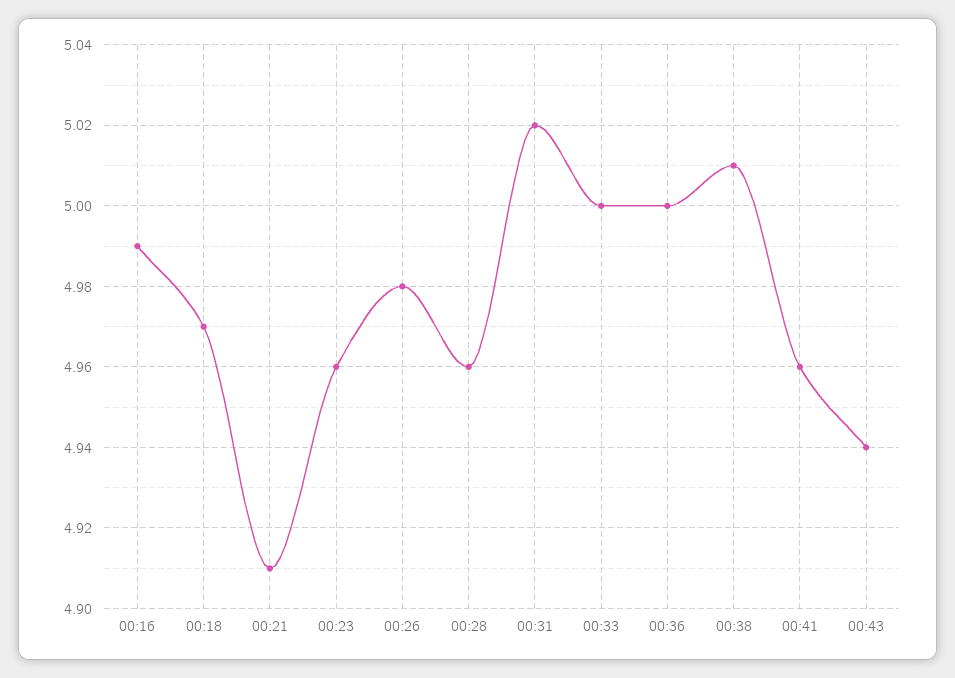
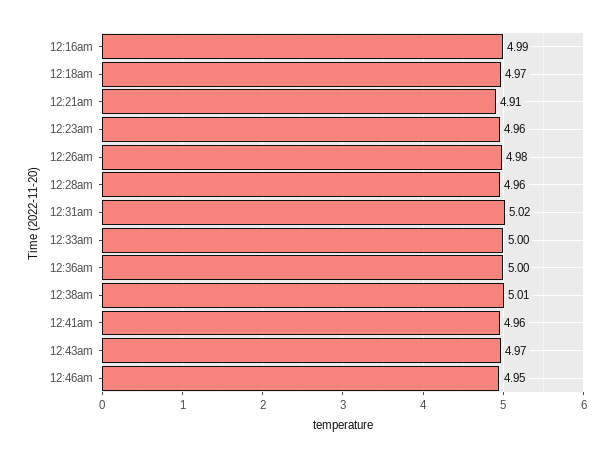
00:43: 4.94 -> 4.97
12:46am: none -> 4.95

